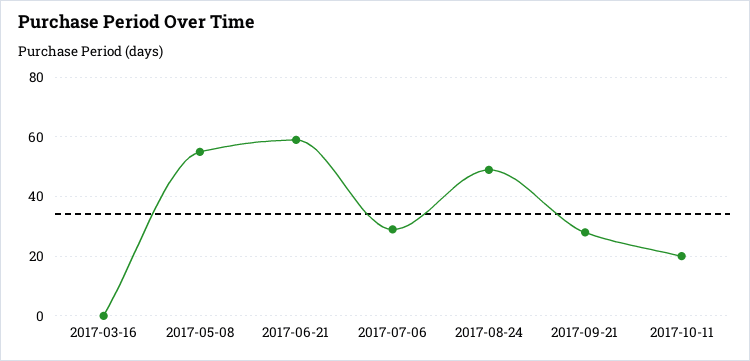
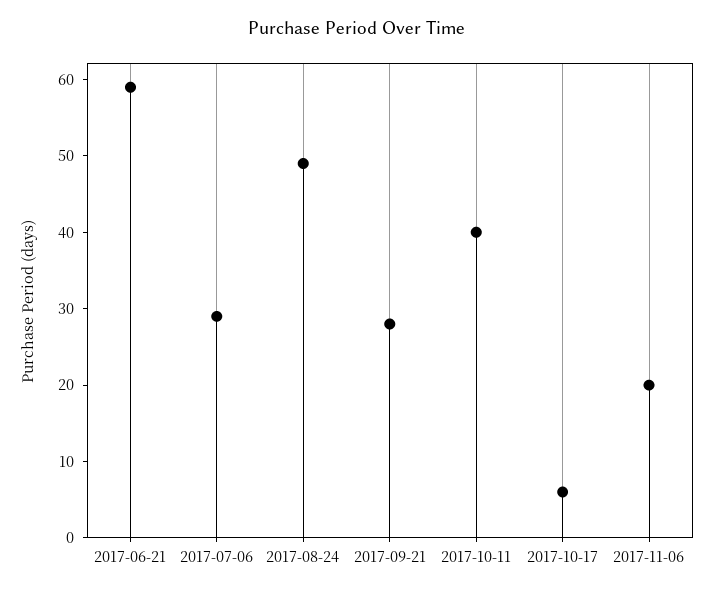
2017-03-16: 0 -> none
2017-05-08: 55 -> none
2017-10-11: 20 -> 40
2017-10-17: none -> 5
2017-11-06: none -> 20

